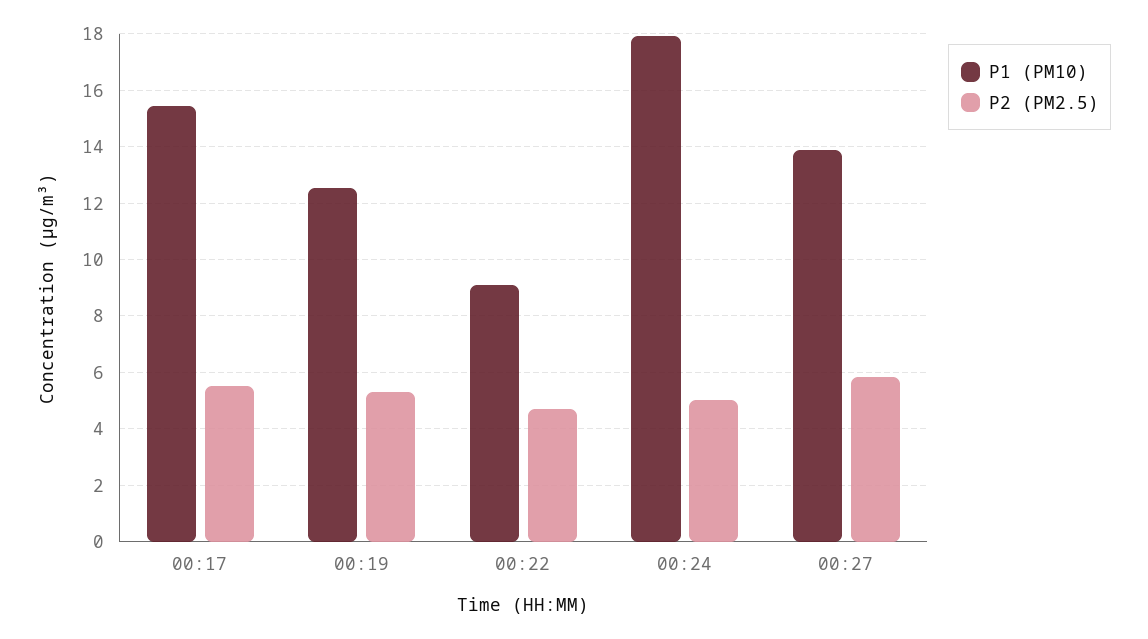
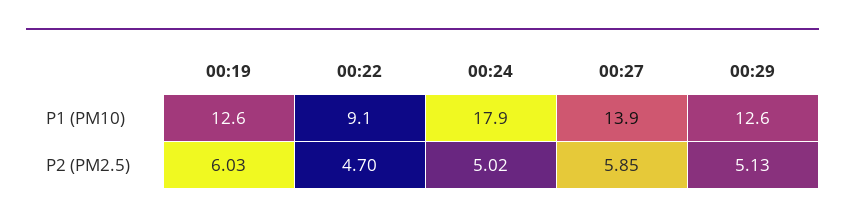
P1 (PM10), 00:17: 15.5 -> none
P2 (PM2.5), 00:17: 5.5 -> none
P2 (PM2.5), 00:19: 5.25 -> 6.03
P1 (PM10), 00:29: none -> 12.6
P2 (PM2.5), 00:29: none -> 5.13

